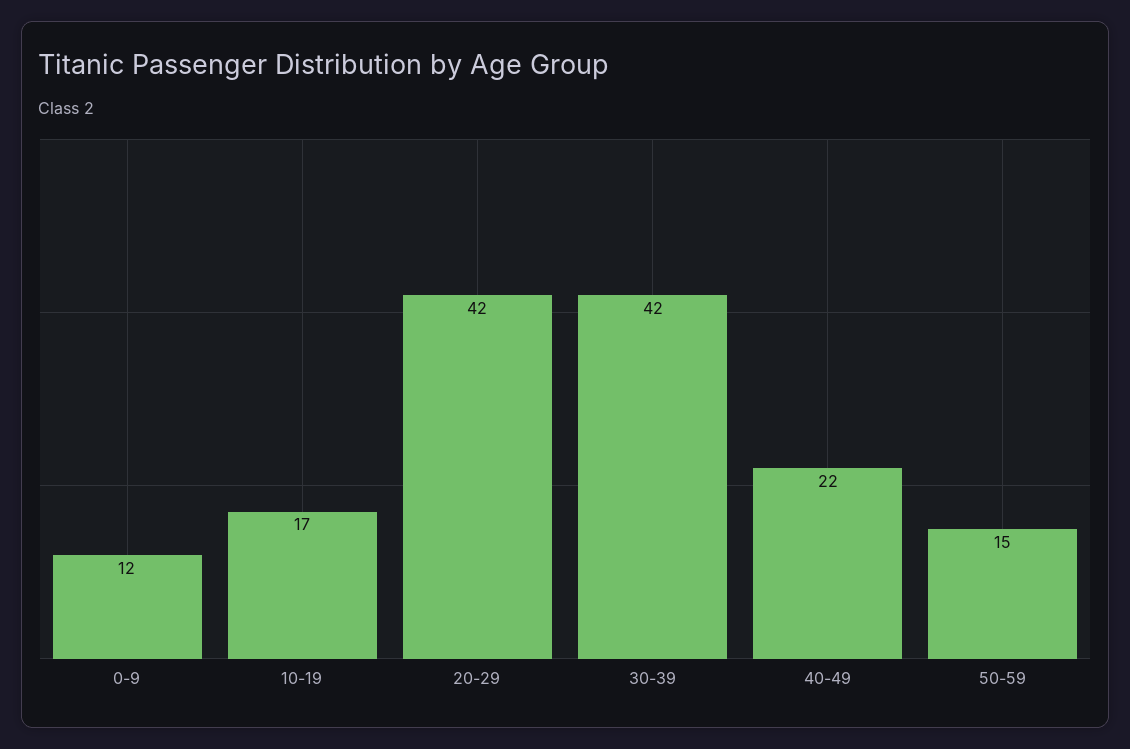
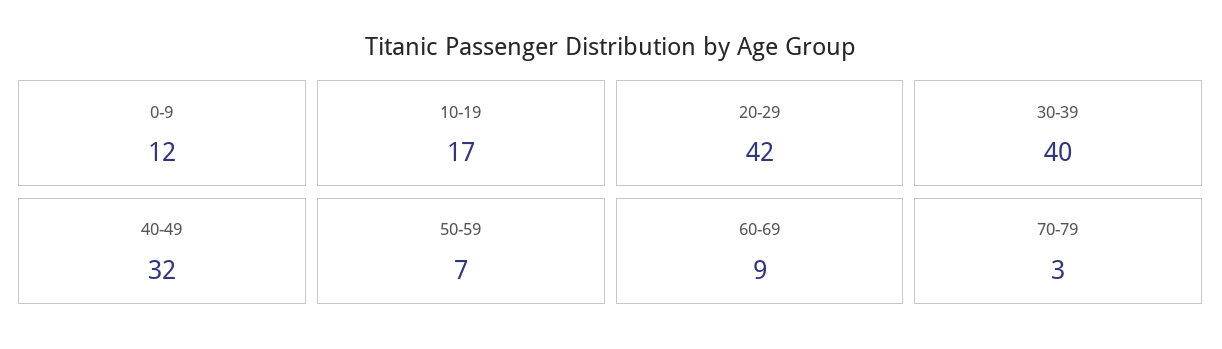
30-39: 42 -> 40
40-49: 22 -> 32
50-59: 15 -> 7
60-69: none -> 9
70-79: none -> 3

